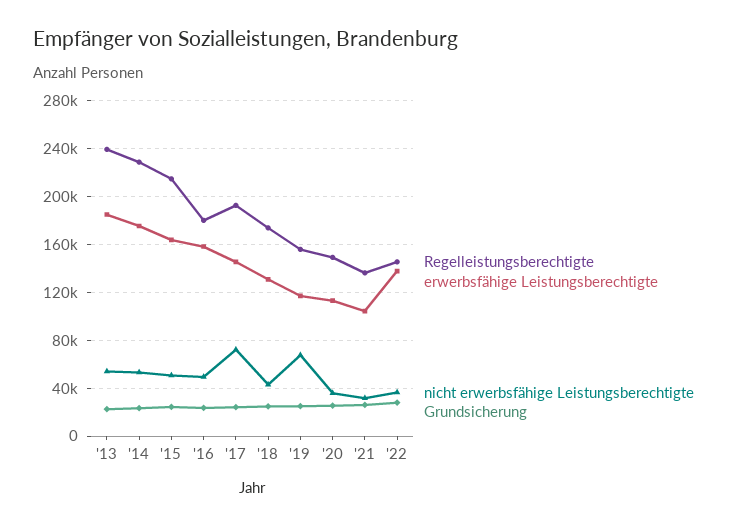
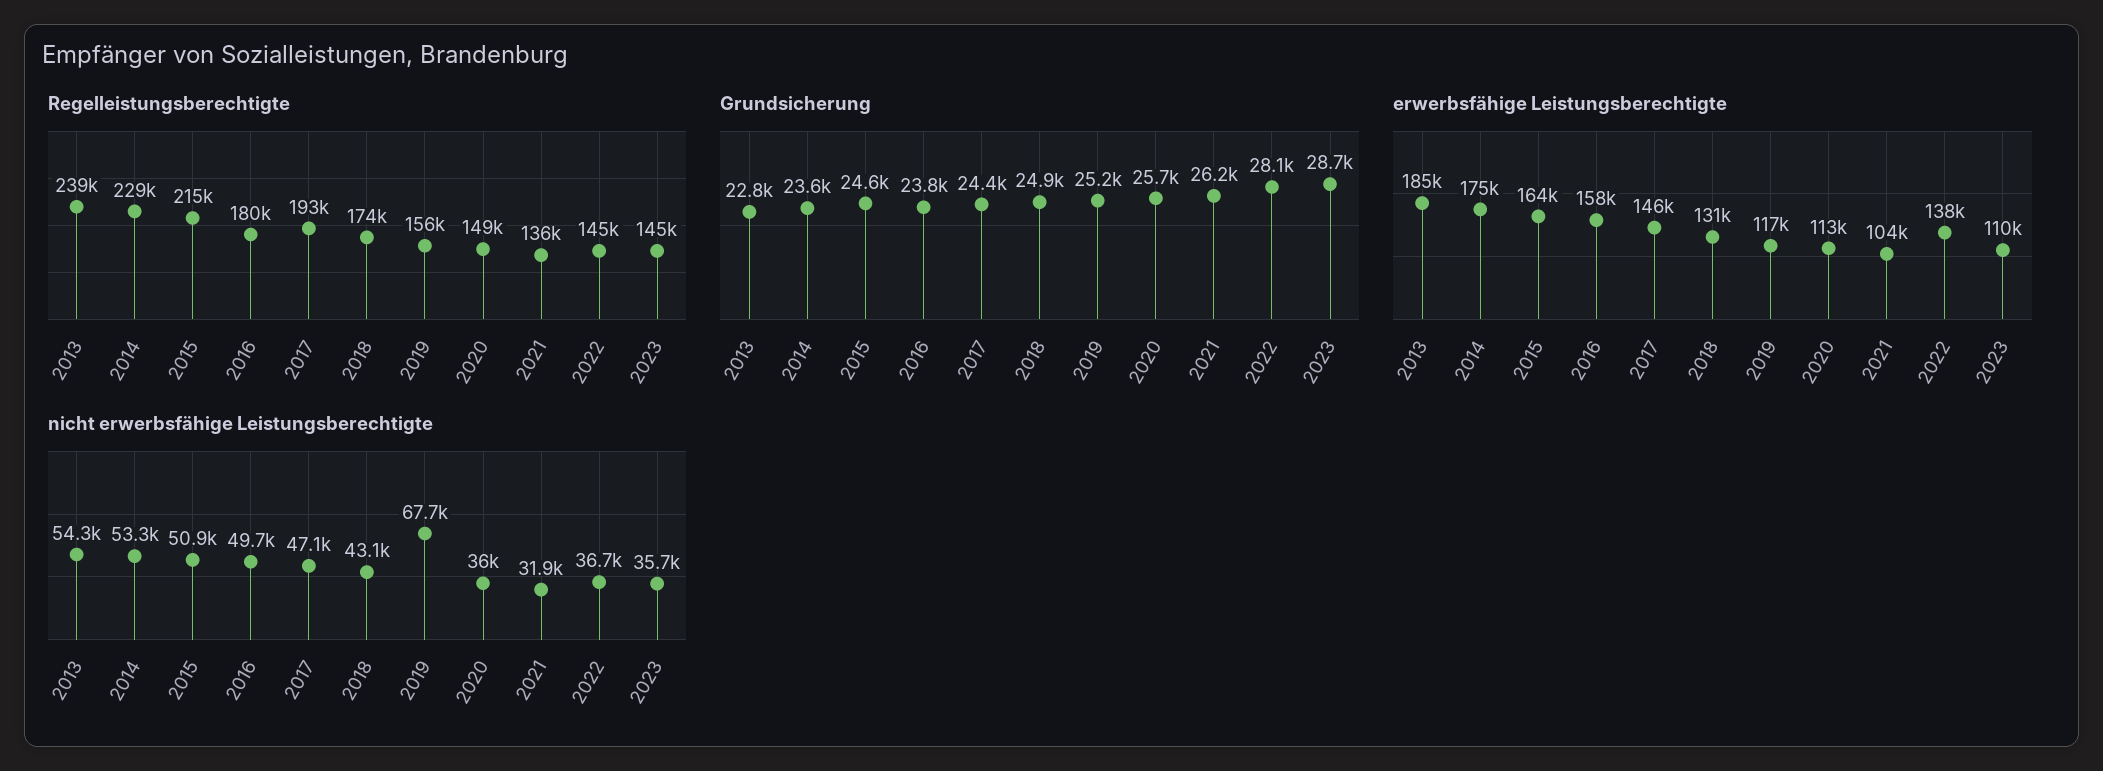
nicht erwerbsfähige Leistungsberechtigte, '17: 70000 -> 47100
Regelleistungsberechtigte, 2023: none -> 145000
Grundsicherung, 2023: none -> 28700
erwerbsfähige Leistungsberechtigte, 2023: none -> 110000
nicht erwerbsfähige Leistungsberechtigte, 2023: none -> 35700

